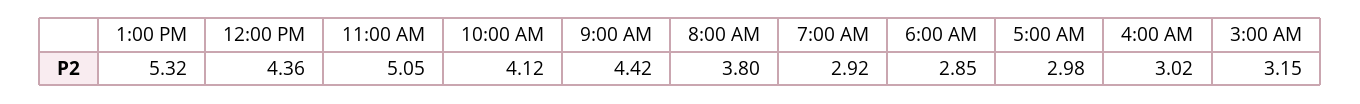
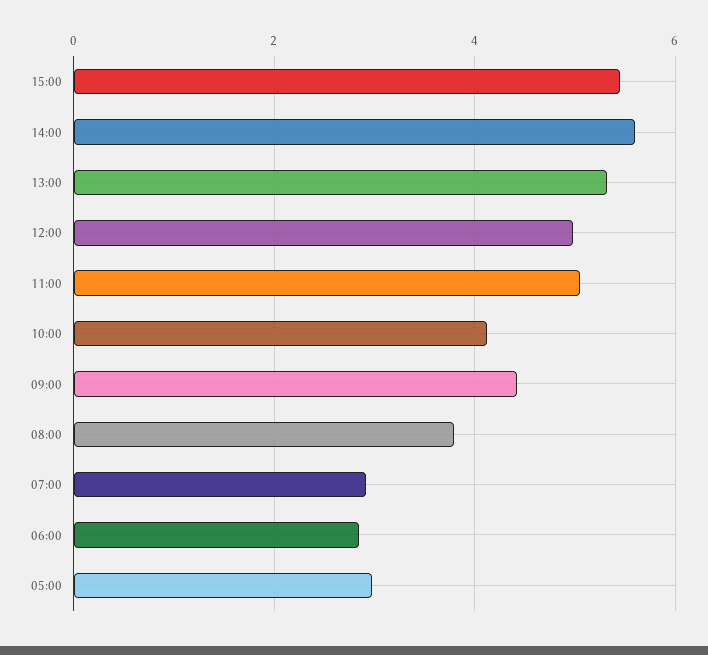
12:00 PM: 4.36 -> 5
4:00 AM: 3.02 -> none
3:00 AM: 3.15 -> none
15:00: none -> 5.4
14:00: none -> 5.6

